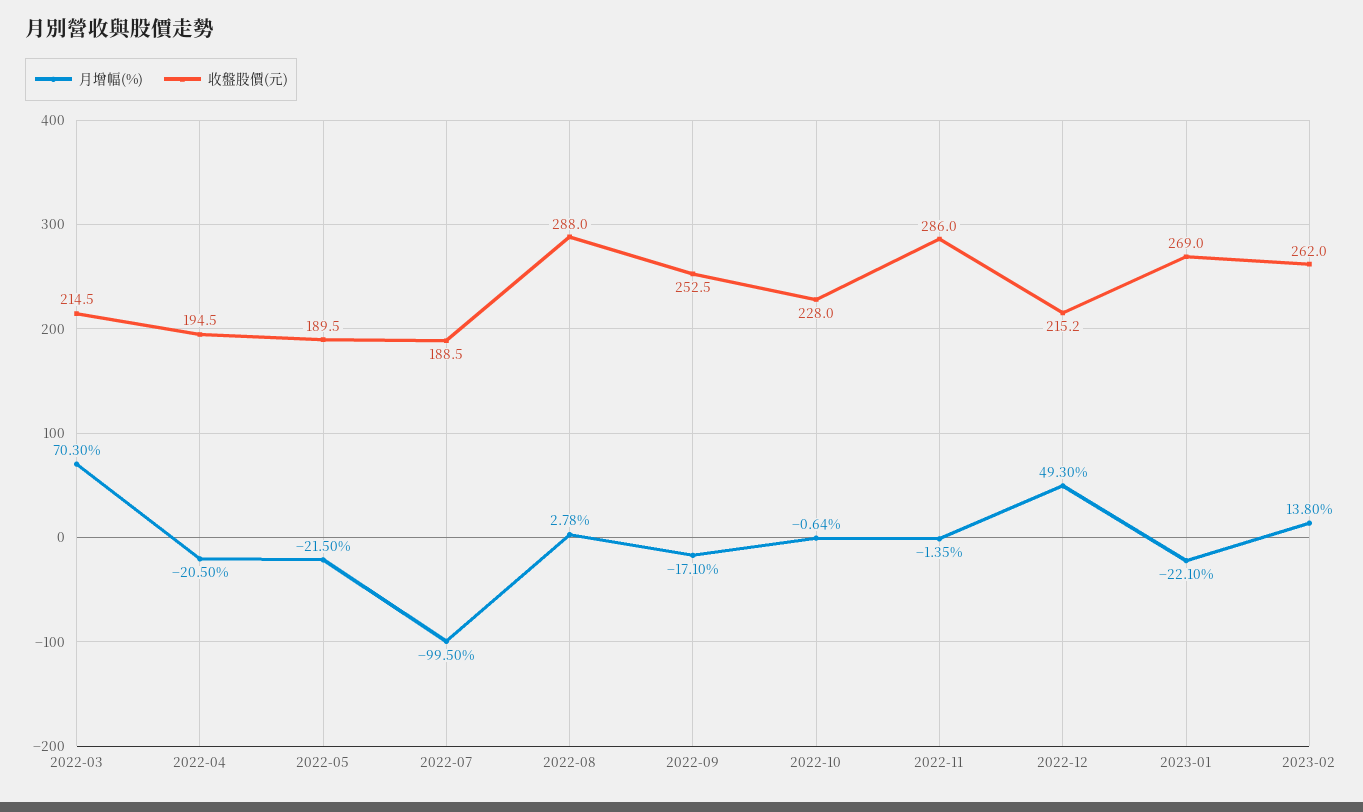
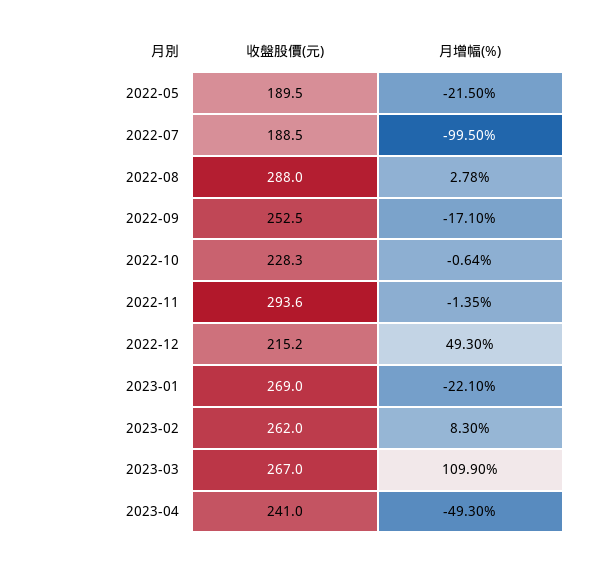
月增幅(%), 2022-03: 70.3 -> none
收盤股價(元), 2022-03: 214.5 -> none
月增幅(%), 2022-04: -20.5 -> none
收盤股價(元), 2022-04: 194.5 -> none
收盤股價(元), 2022-10: 228 -> 228.3
收盤股價(元), 2022-11: 286 -> 293.6
月增幅(%), 2023-02: 13.8 -> 8.3
收盤股價(元), 2023-03: none -> 267
月增幅(%), 2023-03: none -> 109.9
收盤股價(元), 2023-04: none -> 241
月增幅(%), 2023-04: none -> -49.3

